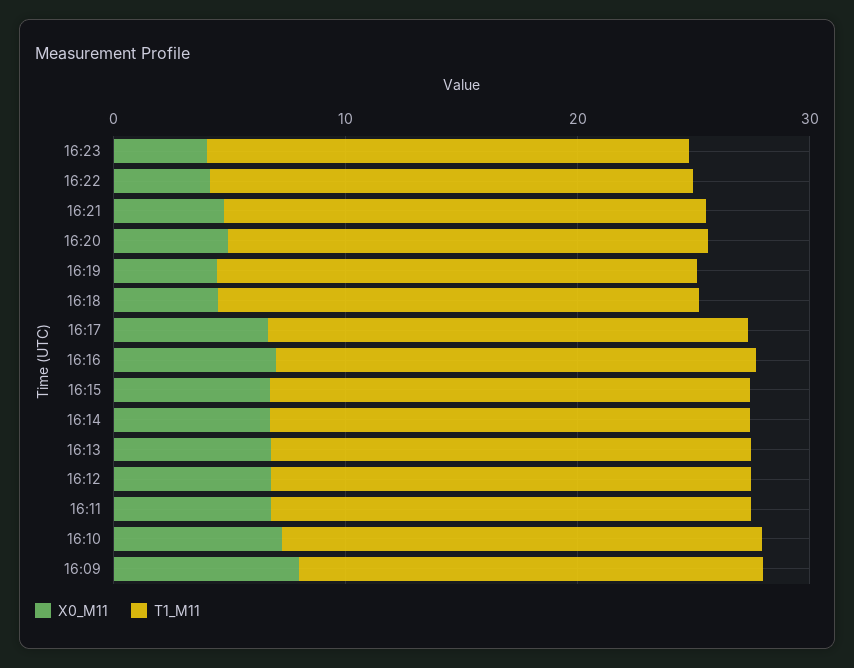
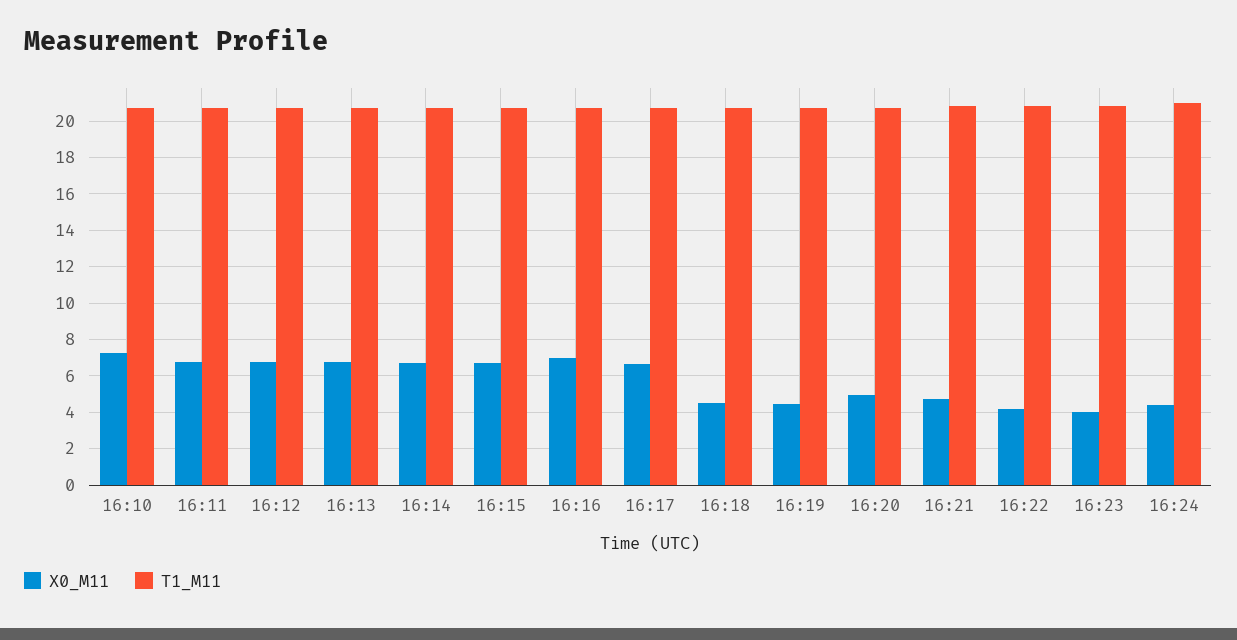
X0_M11, 16:09: 8 -> none
T1_M11, 16:09: 20 -> none
X0_M11, 16:24: none -> 4.5
T1_M11, 16:24: none -> 21

